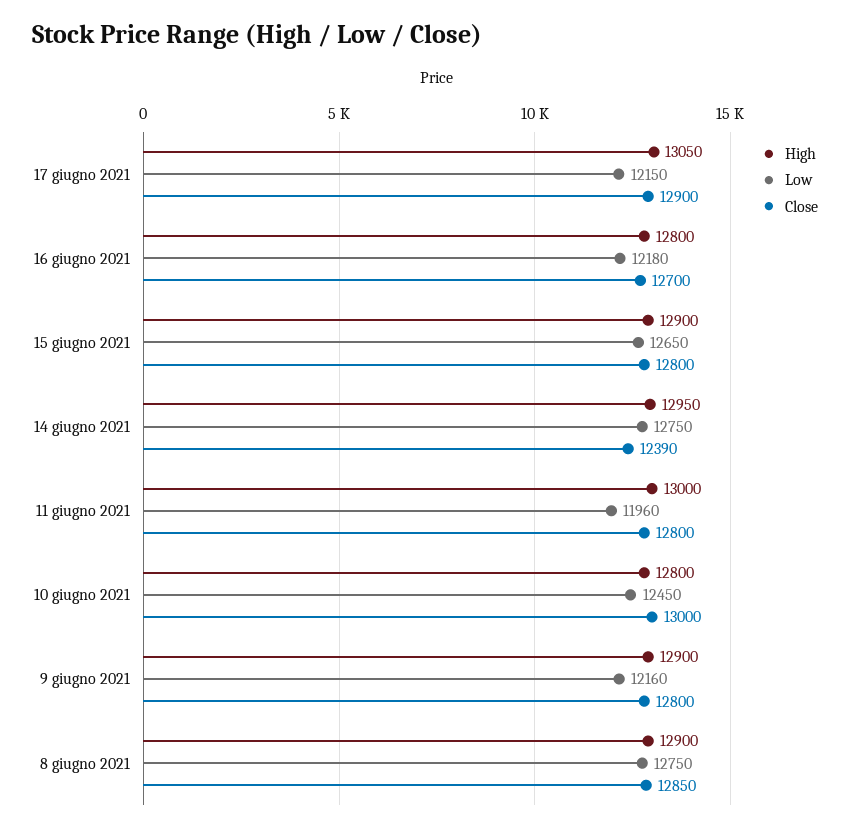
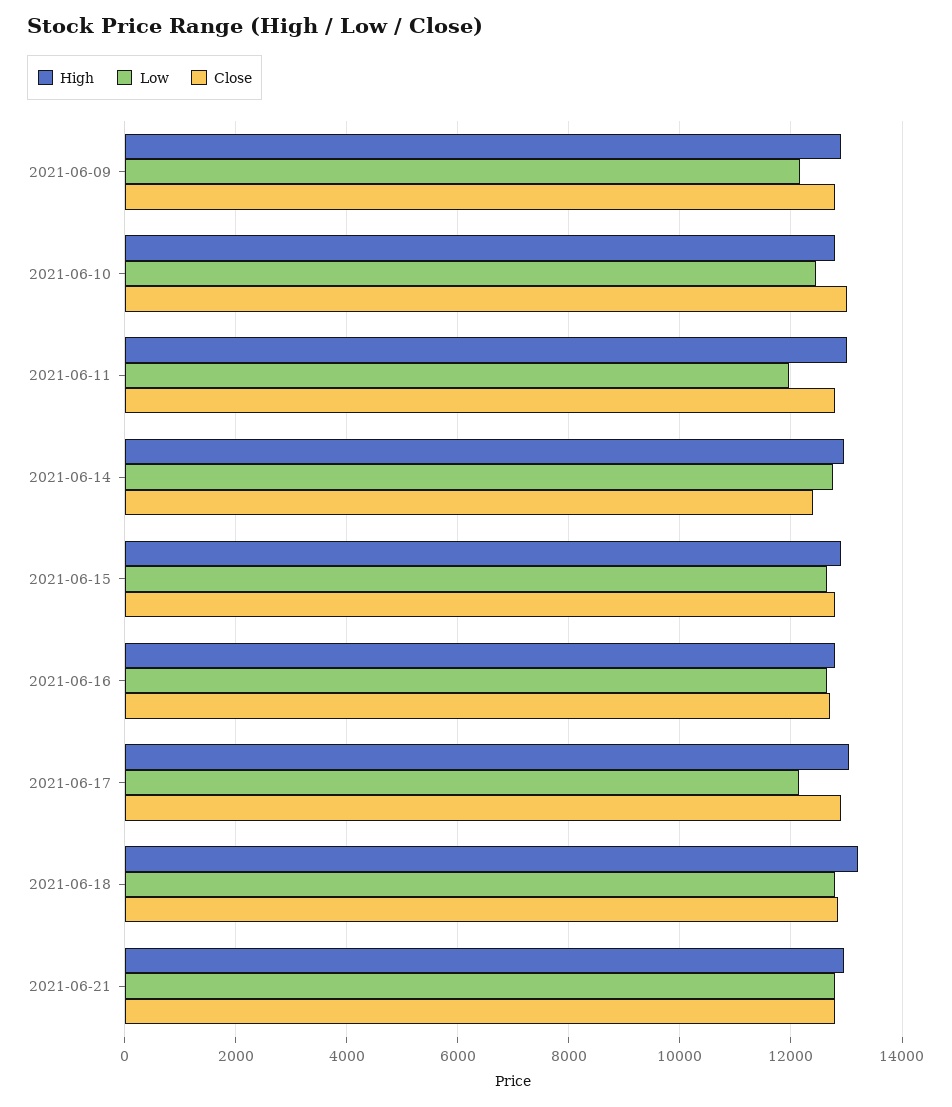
Low, 16 giugno 2021: 12180 -> 12600
High, 8 giugno 2021: 12900 -> none
Low, 8 giugno 2021: 12750 -> none
Close, 8 giugno 2021: 12850 -> none
High, 2021-06-18: none -> 13200
Low, 2021-06-18: none -> 12800
Close, 2021-06-18: none -> 12800
High, 2021-06-21: none -> 13000
Low, 2021-06-21: none -> 12800
Close, 2021-06-21: none -> 12800

